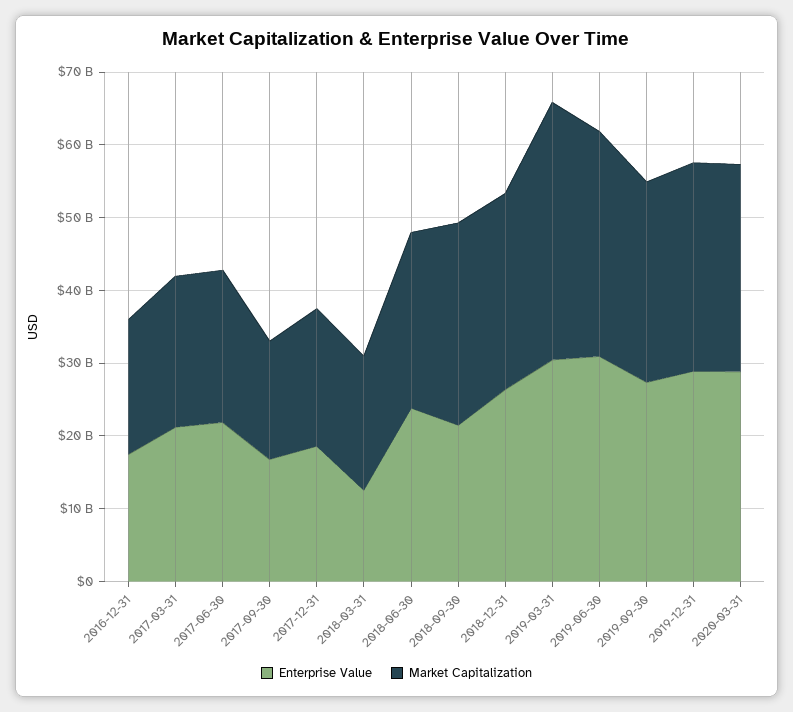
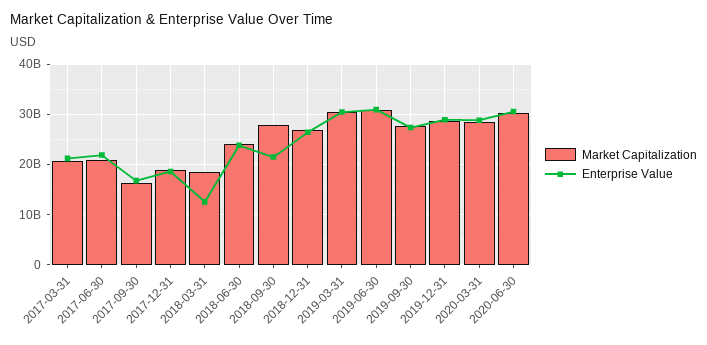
Enterprise Value, 2016-12-31: 18000000000 -> none
Market Capitalization, 2016-12-31: 18000000000 -> none
Market Capitalization, 2019-03-31: 36000000000 -> 30000000000
Market Capitalization, 2020-06-30: none -> 30000000000
Enterprise Value, 2020-06-30: none -> 30000000000

